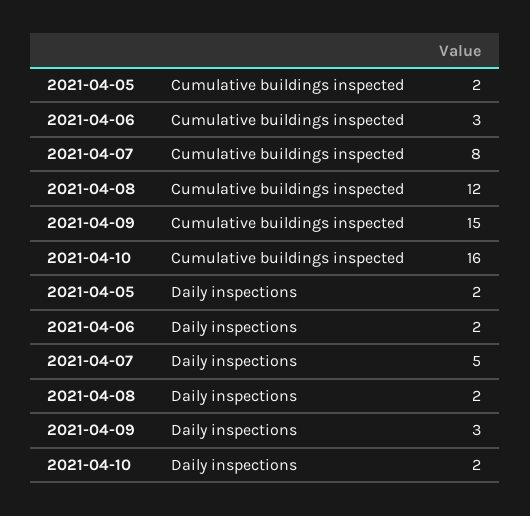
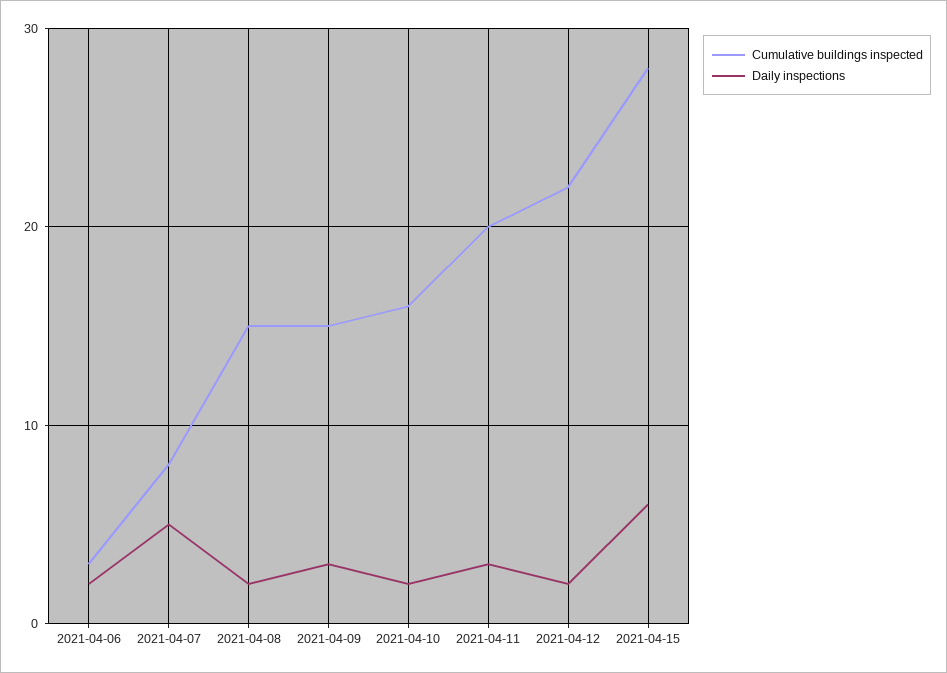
Cumulative buildings inspected, 2021-04-05: 2 -> none
Cumulative buildings inspected, 2021-04-08: 12 -> 15
Daily inspections, 2021-04-05: 2 -> none
Cumulative buildings inspected, 2021-04-11: none -> 20
Daily inspections, 2021-04-11: none -> 3
Cumulative buildings inspected, 2021-04-12: none -> 22
Daily inspections, 2021-04-12: none -> 2
Cumulative buildings inspected, 2021-04-15: none -> 28
Daily inspections, 2021-04-15: none -> 6

